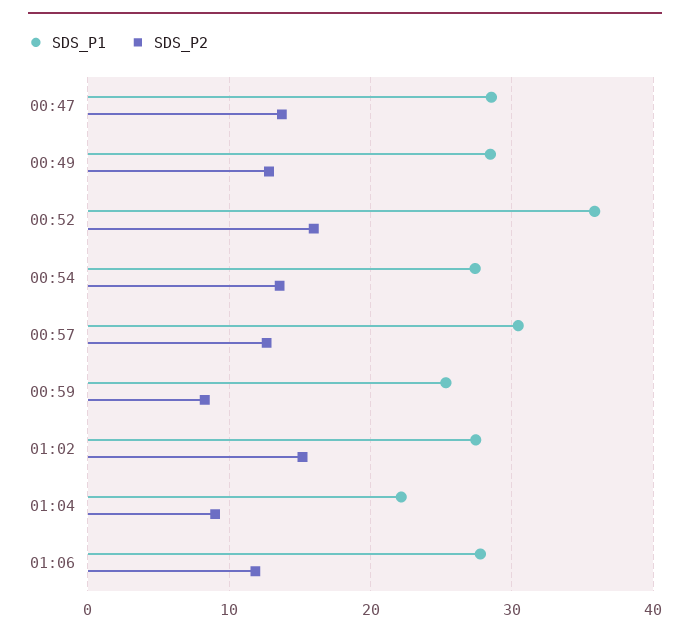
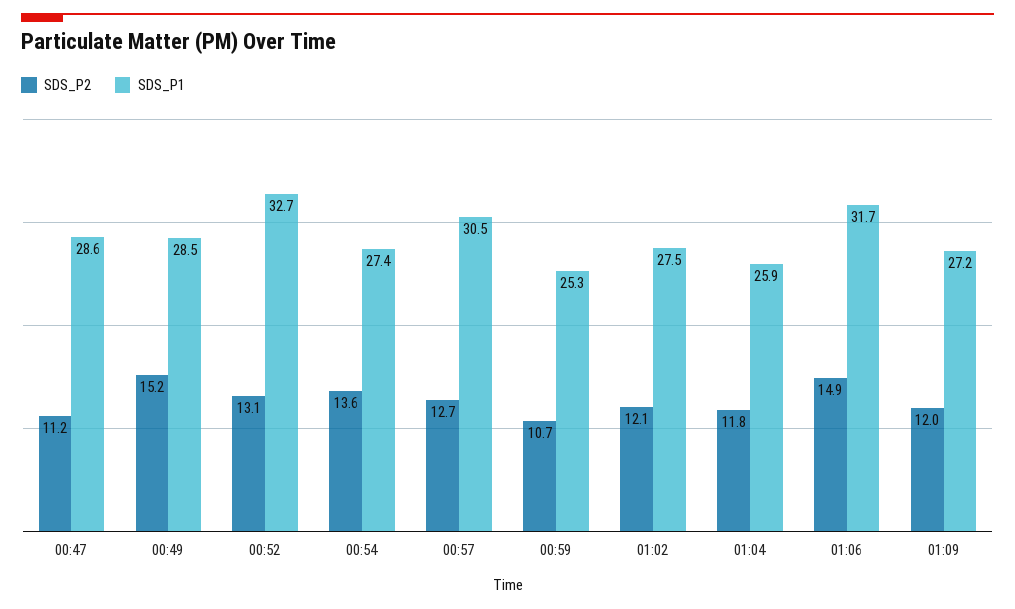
SDS_P2, 00:47: 14 -> 11.2
SDS_P2, 00:49: 13 -> 15.2
SDS_P1, 00:52: 36 -> 32.7
SDS_P2, 00:52: 16 -> 13.1
SDS_P2, 00:59: 8 -> 10.7
SDS_P2, 01:02: 15 -> 12.1
SDS_P1, 01:04: 22 -> 25.9
SDS_P2, 01:04: 9 -> 11.8
SDS_P1, 01:06: 28 -> 31.7
SDS_P2, 01:06: 12 -> 14.9
SDS_P2, 01:09: none -> 12
SDS_P1, 01:09: none -> 27.2

